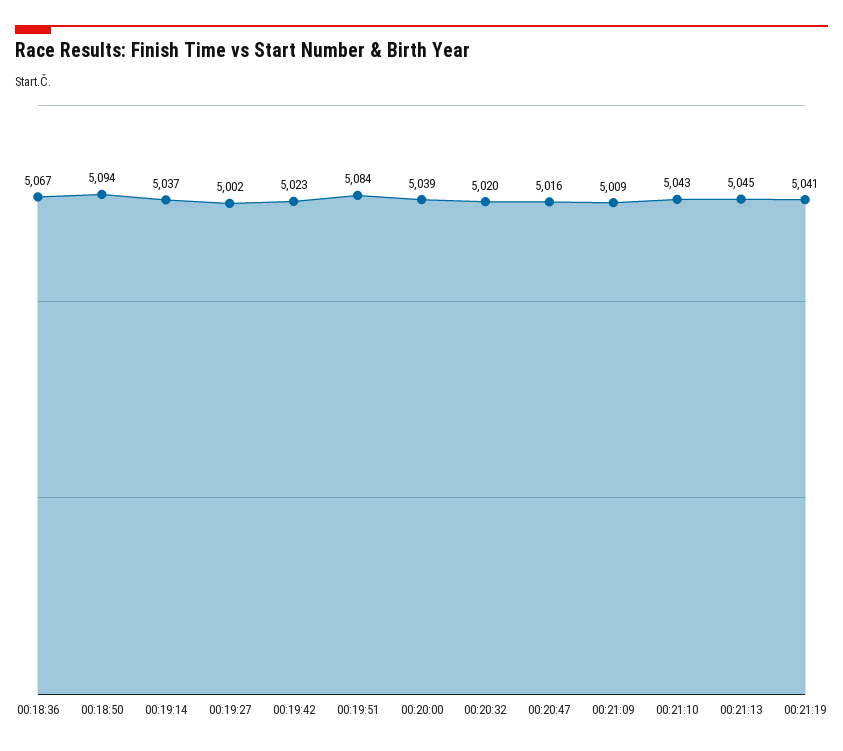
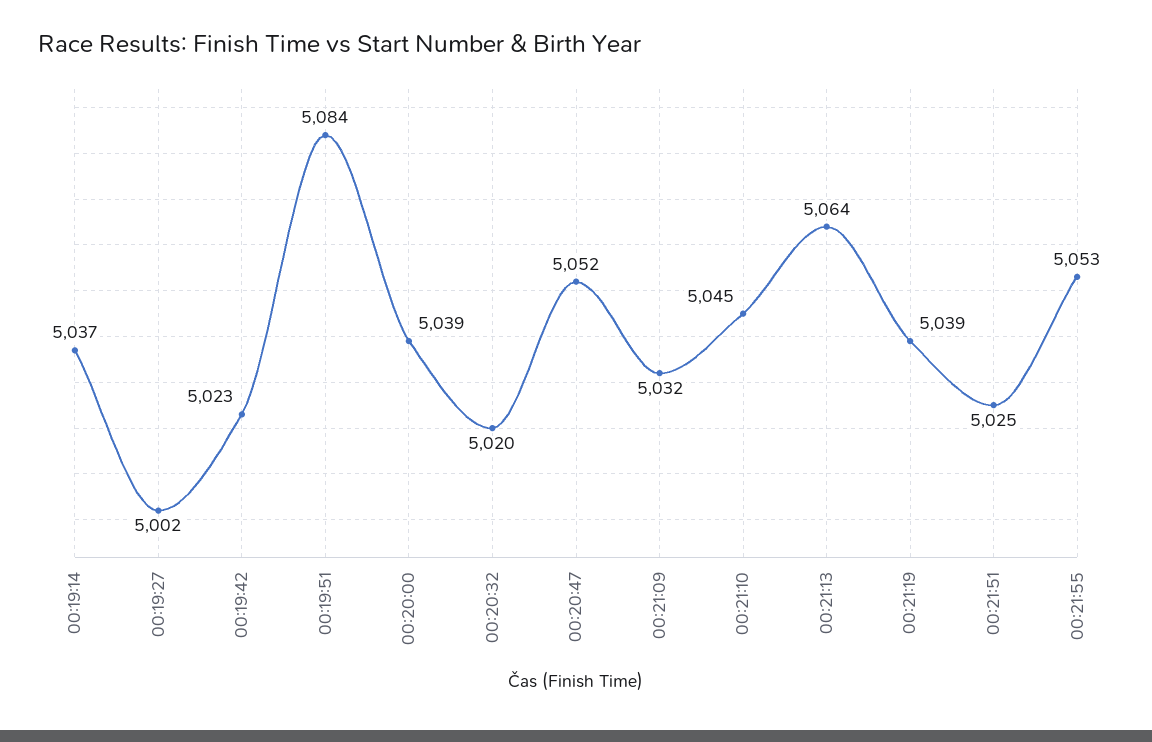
00:18:36: 5067 -> none
00:18:50: 5094 -> none
00:20:47: 5016 -> 5052
00:21:09: 5009 -> 5032
00:21:10: 5043 -> 5045
00:21:13: 5045 -> 5064
00:21:19: 5041 -> 5039
00:21:51: none -> 5025
00:21:55: none -> 5053

